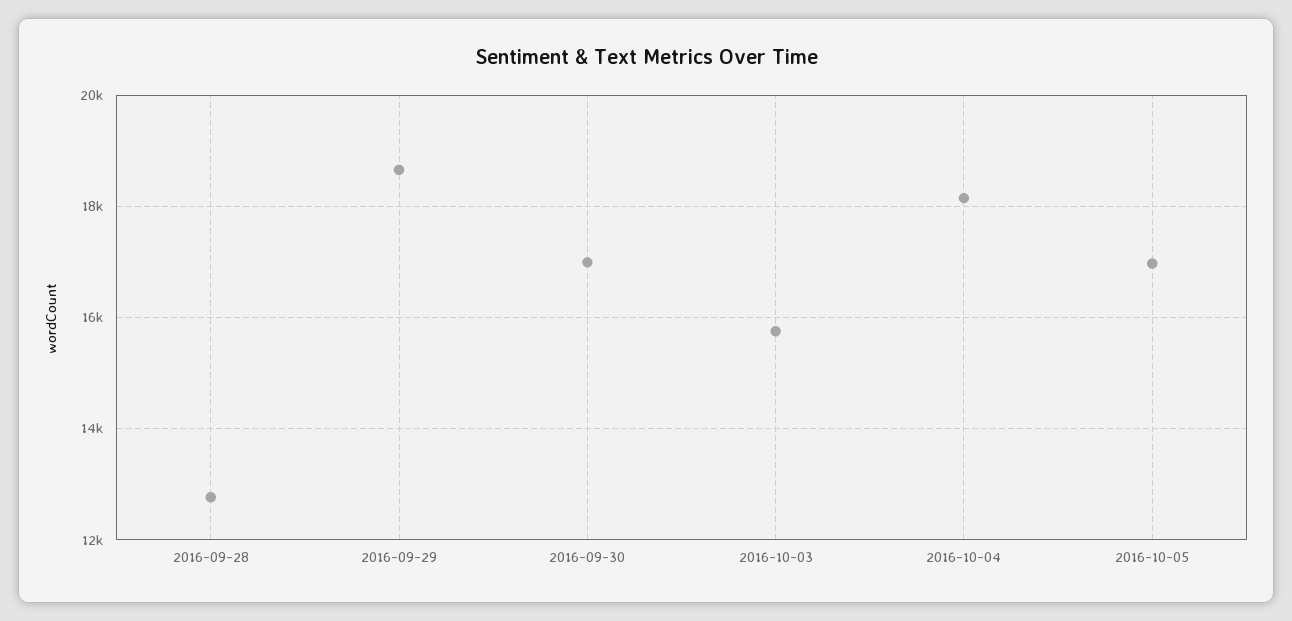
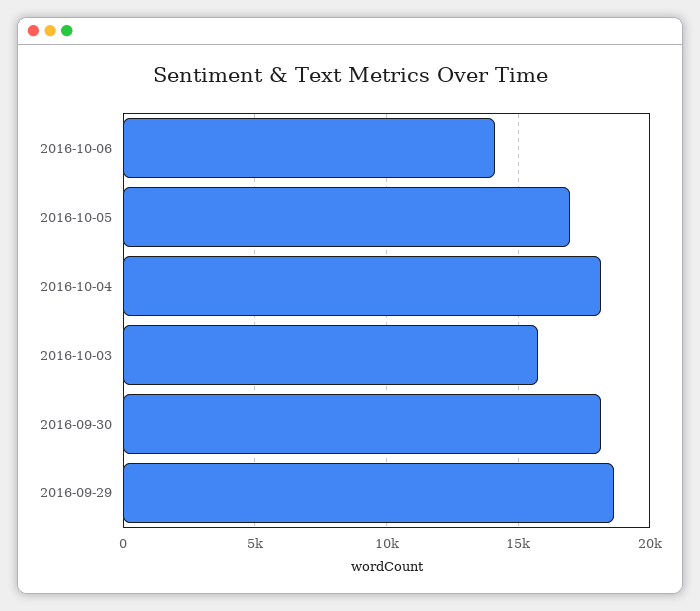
2016-09-28: 12800 -> none
2016-09-30: 17000 -> 18000
2016-10-06: none -> 14000

